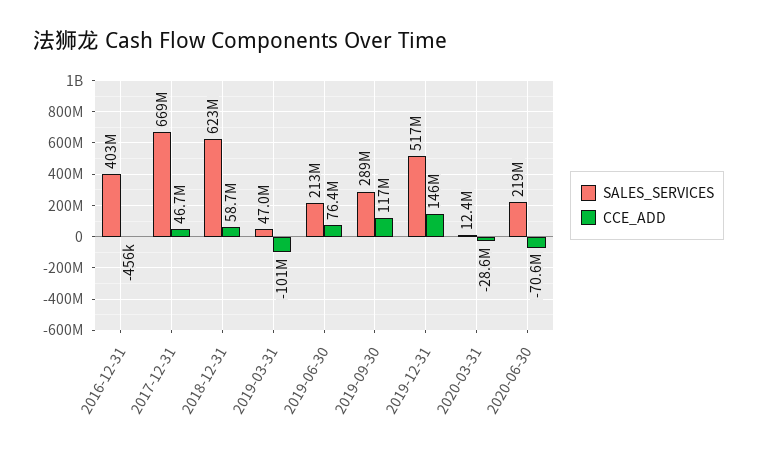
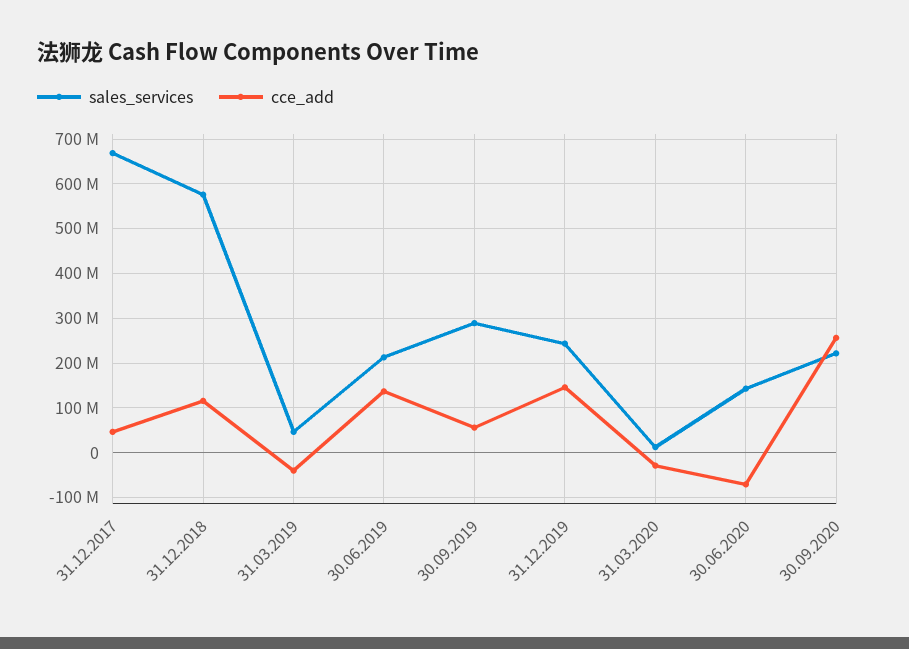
SALES_SERVICES, 2016-12-31: 403000000 -> none
CCE_ADD, 2016-12-31: -456000 -> none
SALES_SERVICES, 2018-12-31: 623000000 -> 580000000
CCE_ADD, 2018-12-31: 58700000 -> 120000000
CCE_ADD, 2019-03-31: -101000000 -> -40000000
CCE_ADD, 2019-06-30: 76400000 -> 140000000
CCE_ADD, 2019-09-30: 117000000 -> 60000000
SALES_SERVICES, 2019-12-31: 517000000 -> 240000000
SALES_SERVICES, 2020-06-30: 219000000 -> 140000000
SALES_SERVICES, 30.09.2020: none -> 220000000
CCE_ADD, 30.09.2020: none -> 260000000

